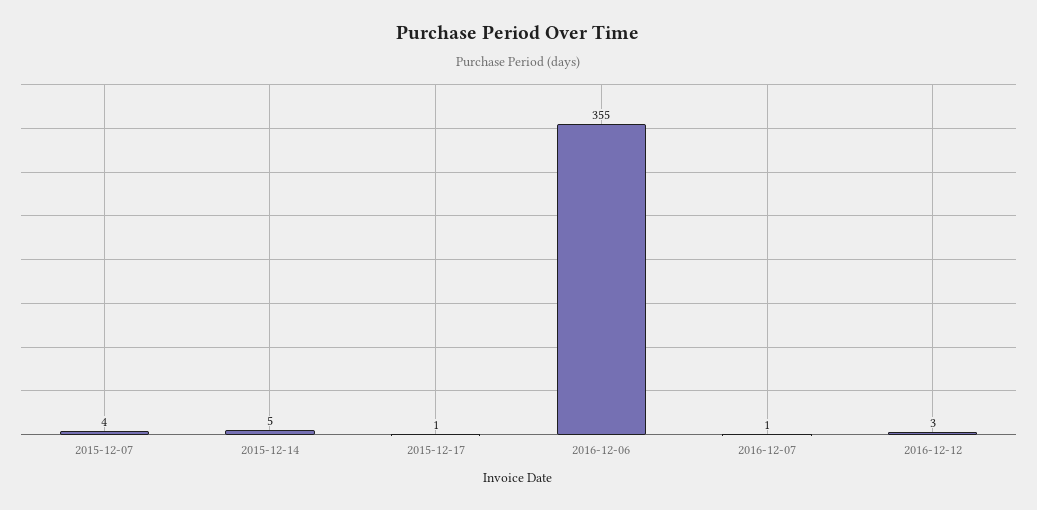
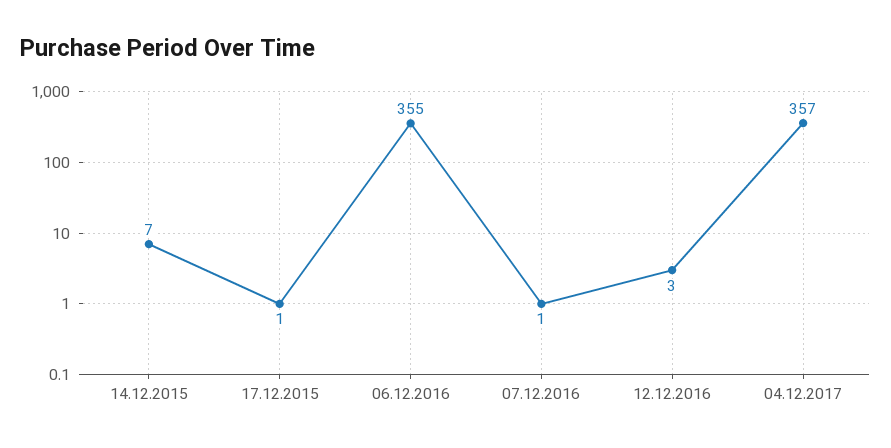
2015-12-07: 4 -> none
2015-12-14: 5 -> 7
04.12.2017: none -> 357

